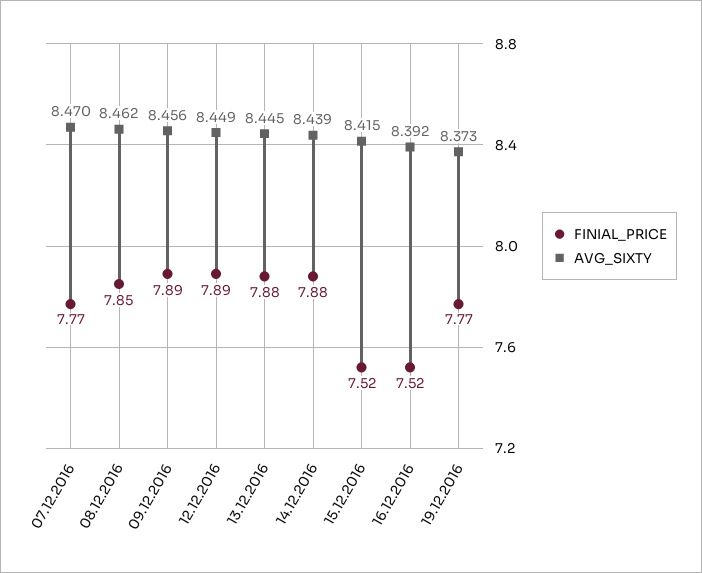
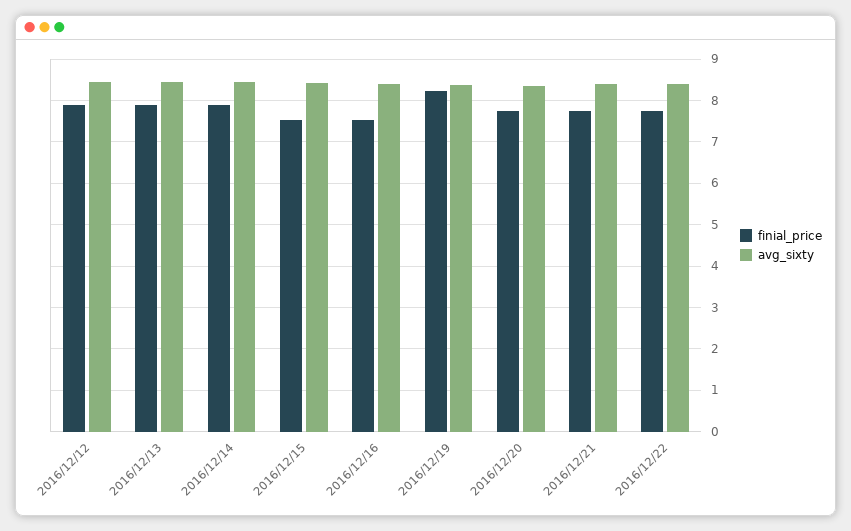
FINIAL_PRICE, 07.12.2016: 7.77 -> none
AVG_SIXTY, 07.12.2016: 8.47 -> none
FINIAL_PRICE, 08.12.2016: 7.85 -> none
AVG_SIXTY, 08.12.2016: 8.462 -> none
FINIAL_PRICE, 09.12.2016: 7.89 -> none
AVG_SIXTY, 09.12.2016: 8.456 -> none
FINIAL_PRICE, 19.12.2016: 7.77 -> 8.2
FINIAL_PRICE, 2016/12/20: none -> 7.8
AVG_SIXTY, 2016/12/20: none -> 8.4
FINIAL_PRICE, 2016/12/21: none -> 7.8
AVG_SIXTY, 2016/12/21: none -> 8.4
FINIAL_PRICE, 2016/12/22: none -> 7.8
AVG_SIXTY, 2016/12/22: none -> 8.4

